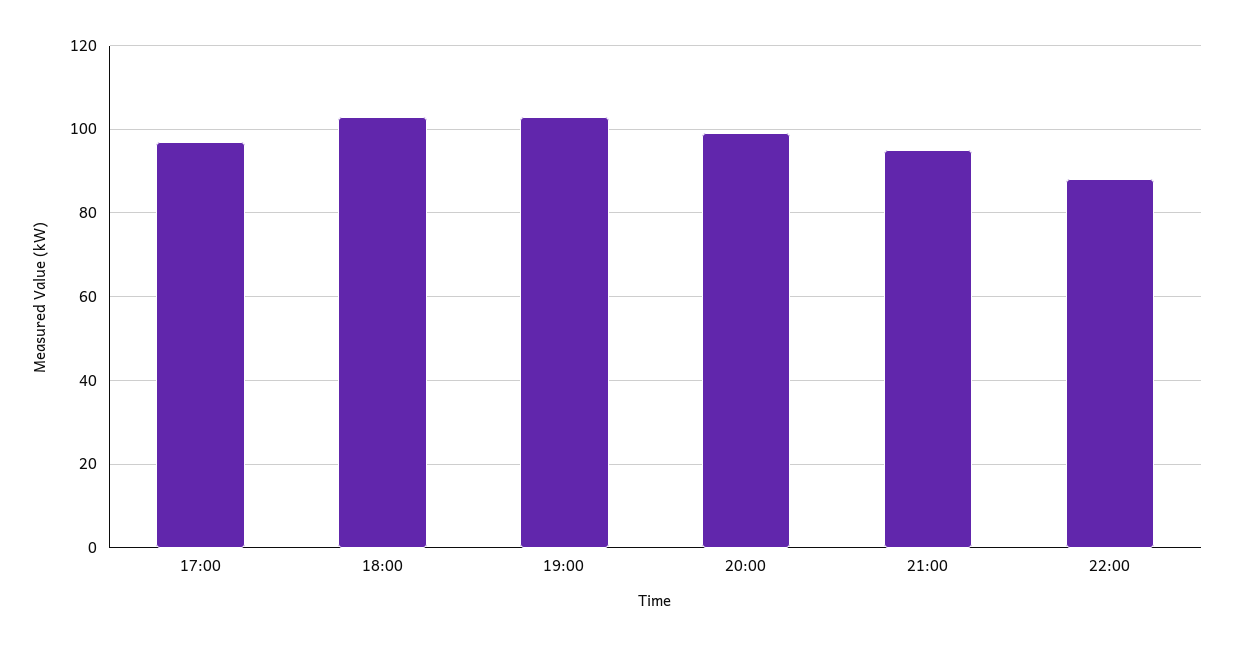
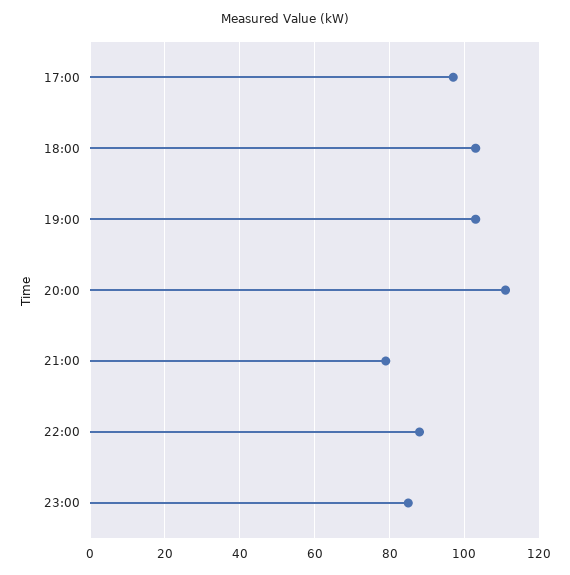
20:00: 100 -> 110
21:00: 95 -> 80
23:00: none -> 85

